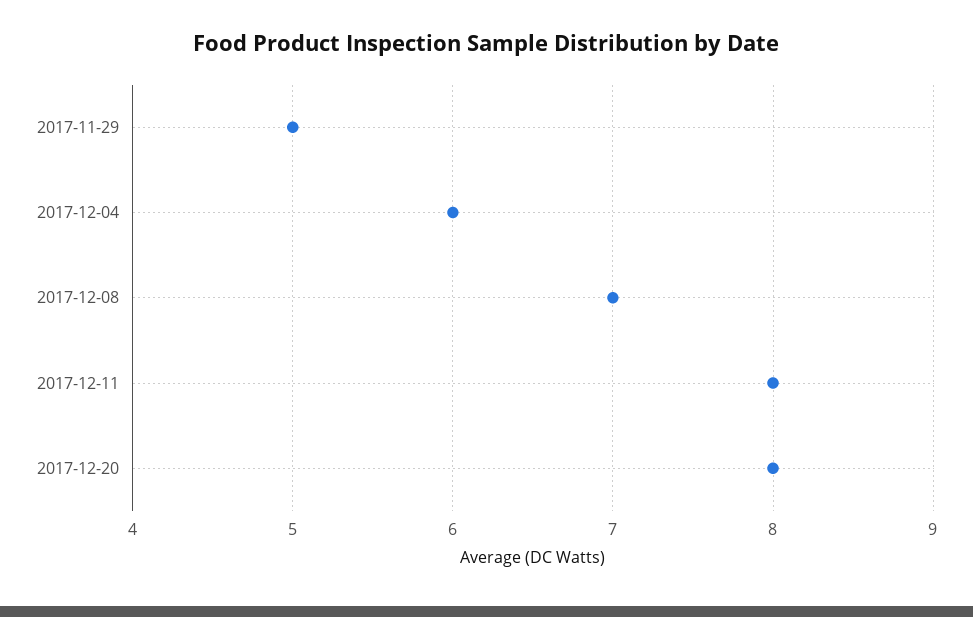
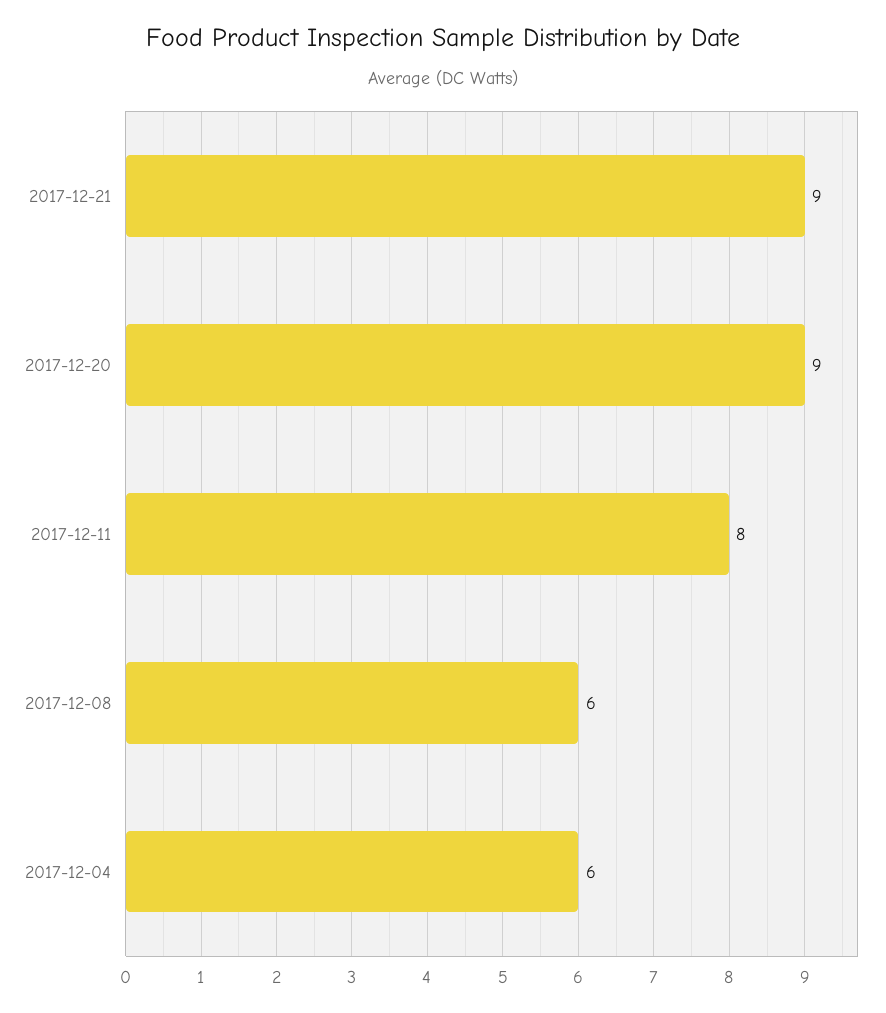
2017-11-29: 5 -> none
2017-12-08: 7 -> 6
2017-12-20: 8 -> 9
2017-12-21: none -> 9

